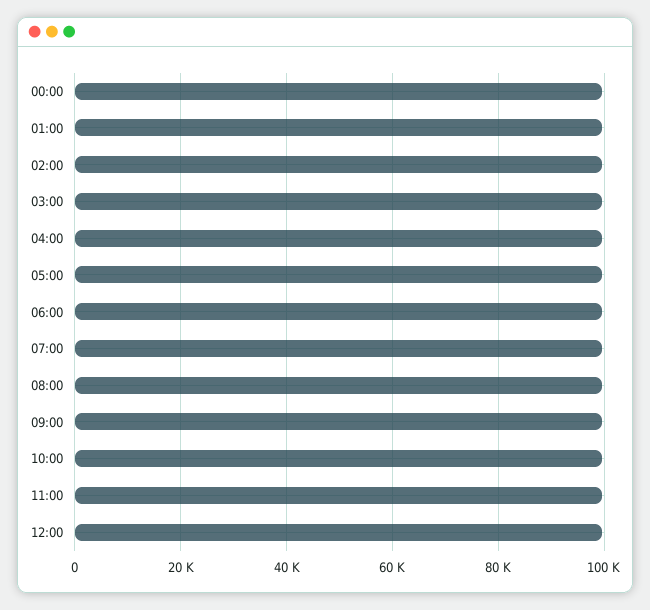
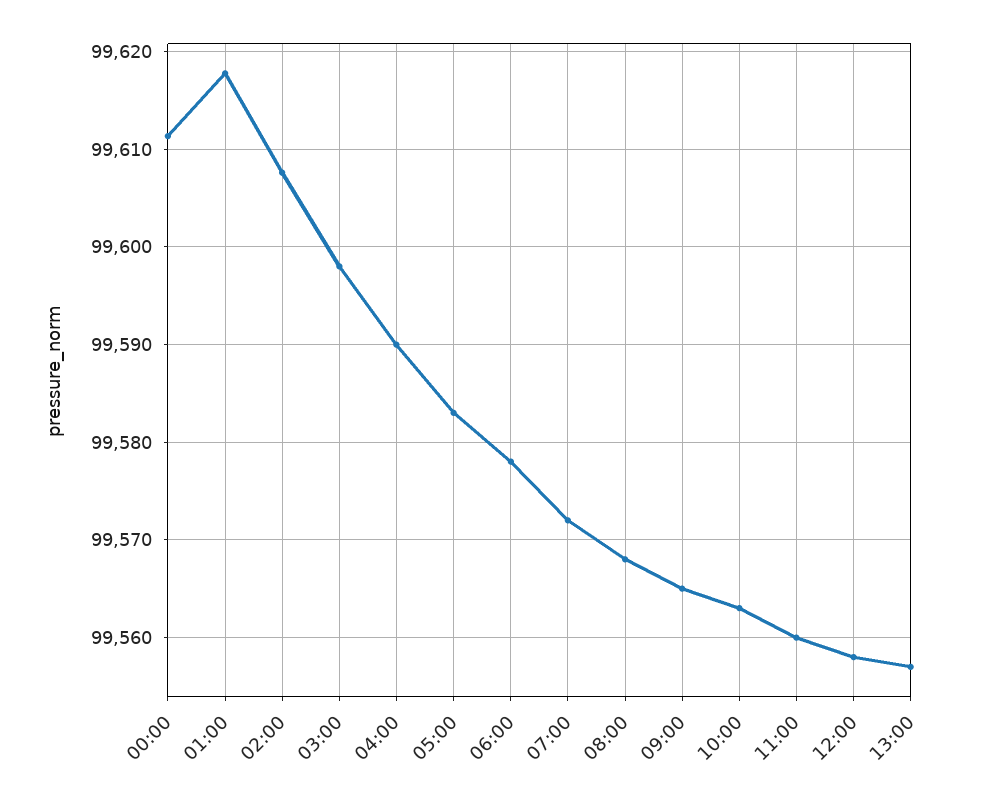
13:00: none -> 99557

